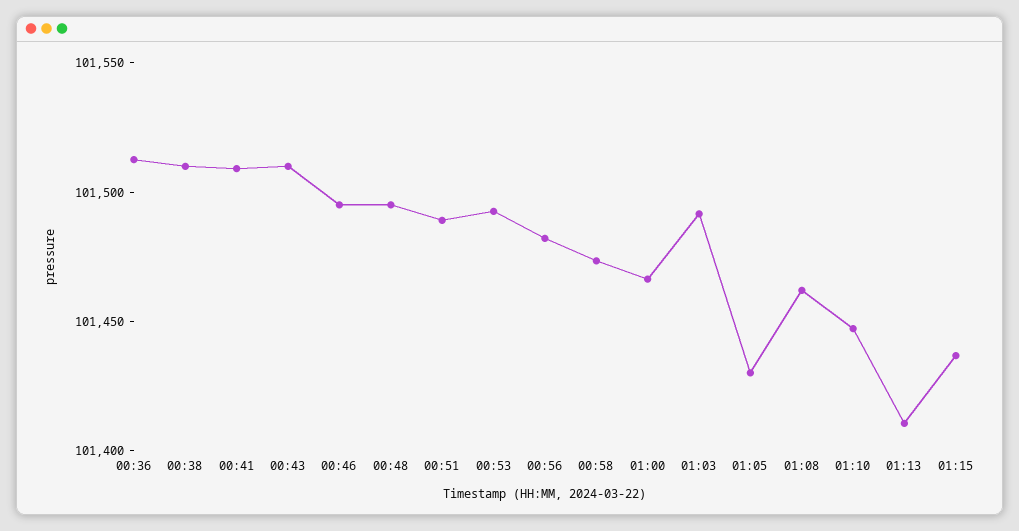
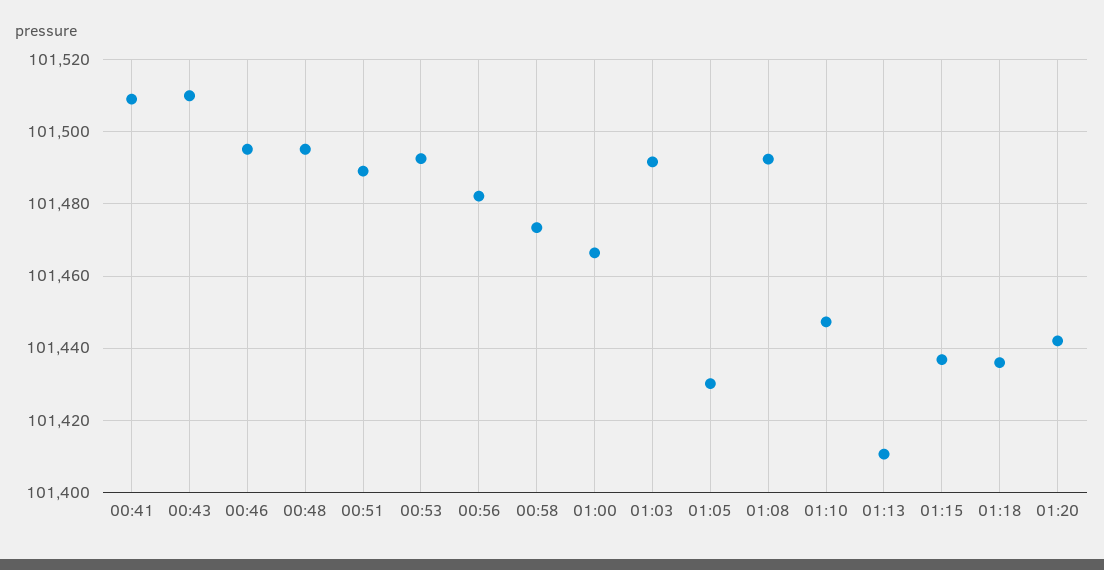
00:36: 101510 -> none
00:38: 101510 -> none
01:08: 101460 -> 101492
01:18: none -> 101436
01:20: none -> 101442

